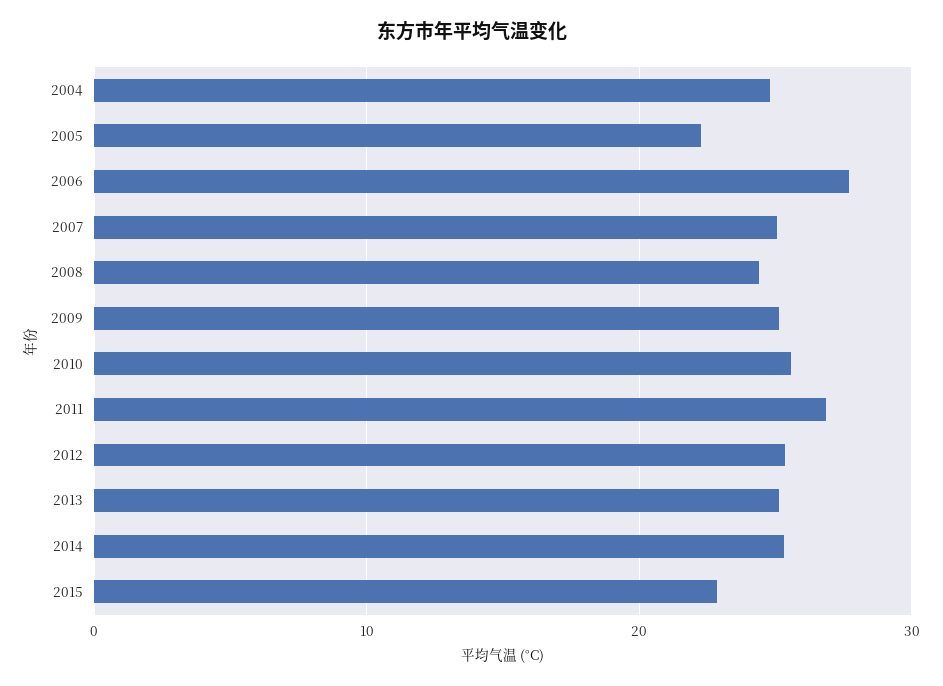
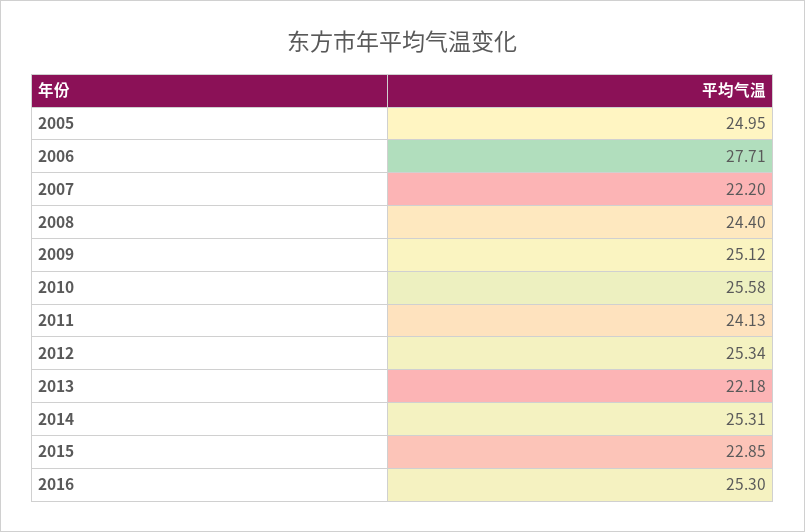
2004: 25 -> none
2005: 22 -> 24.95
2007: 25 -> 22.2
2011: 27 -> 24.13
2013: 25 -> 22.18
2016: none -> 25.3

